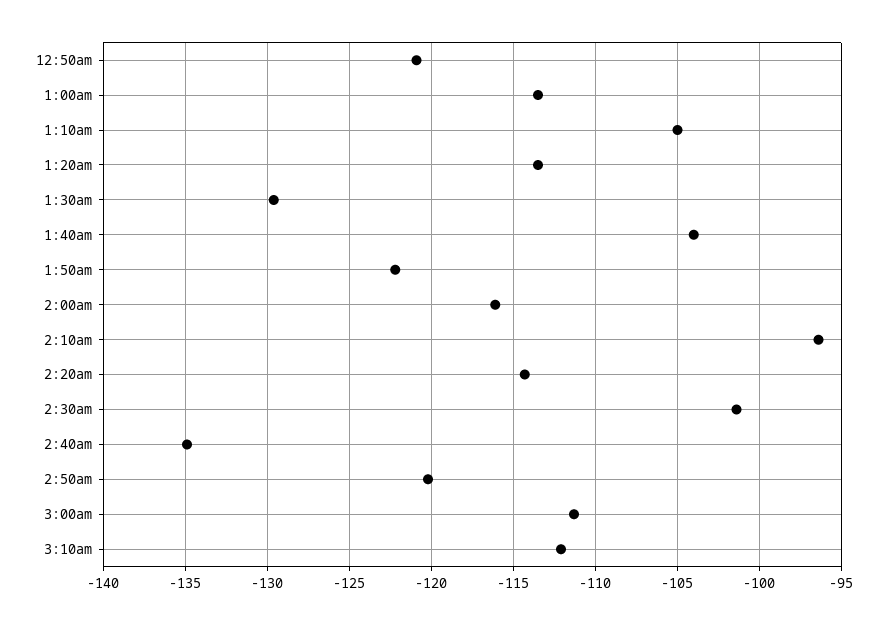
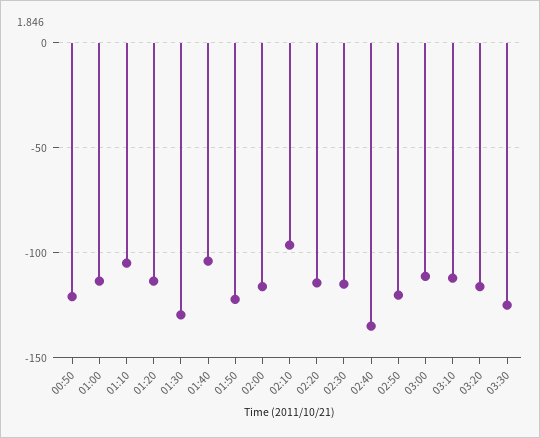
2:30am: -101.5 -> -115
03:20: none -> -115
03:30: none -> -125

